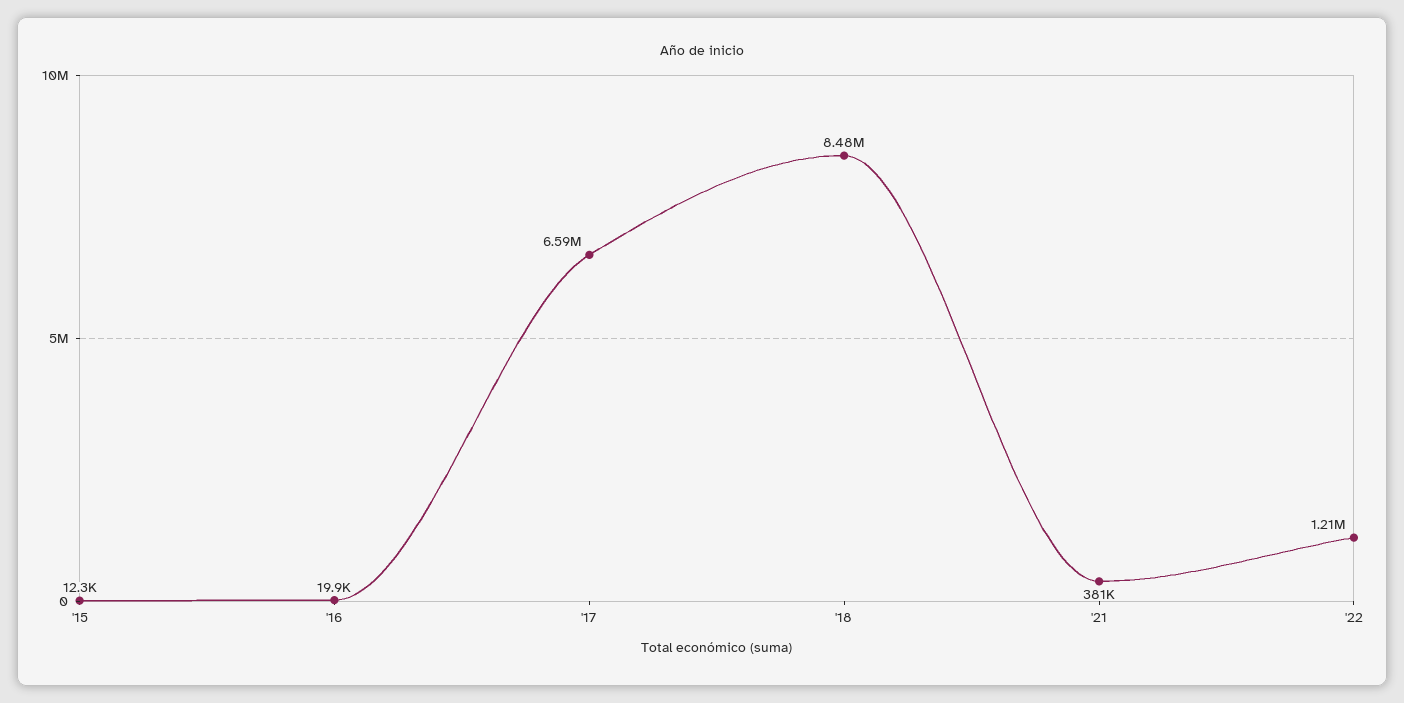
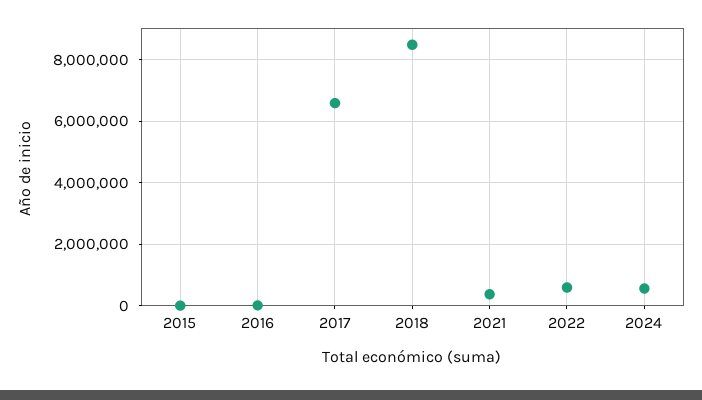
'22: 1210000 -> 600000
2024: none -> 600000

